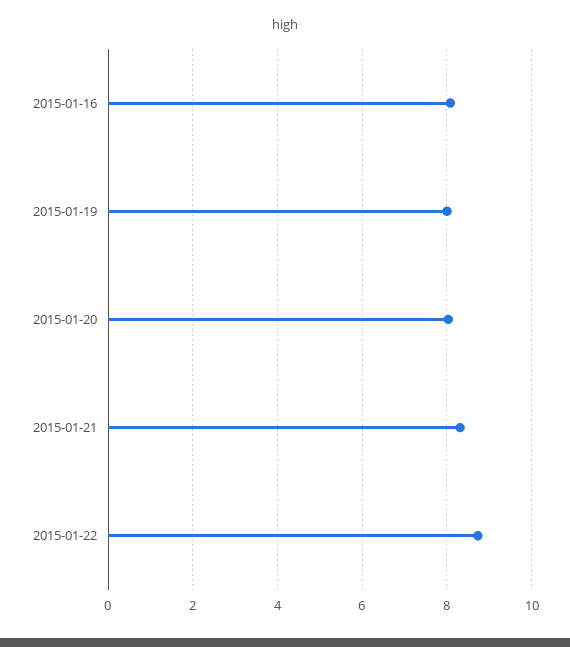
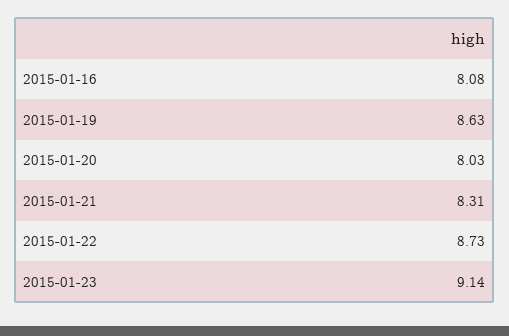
2015-01-19: 8 -> 8.63
2015-01-23: none -> 9.14

